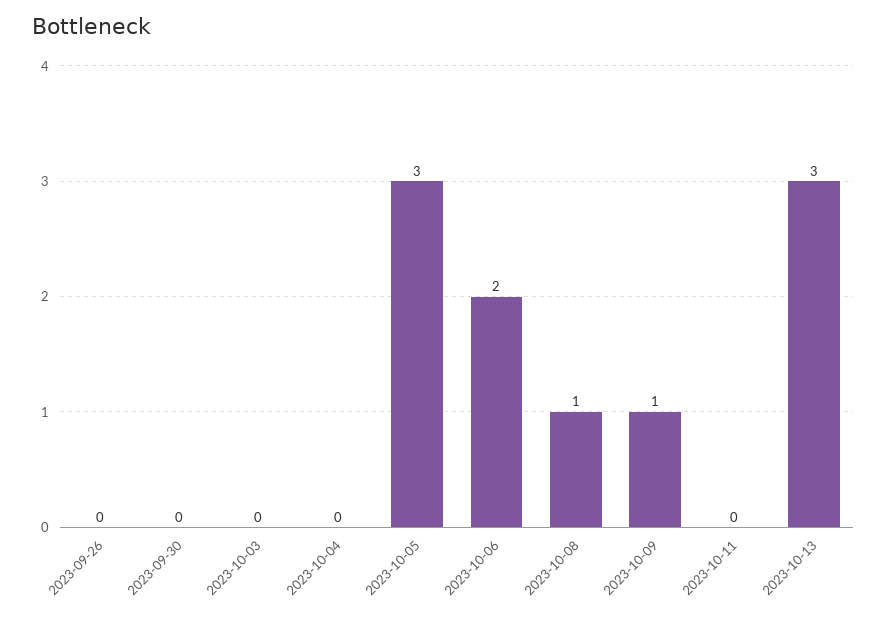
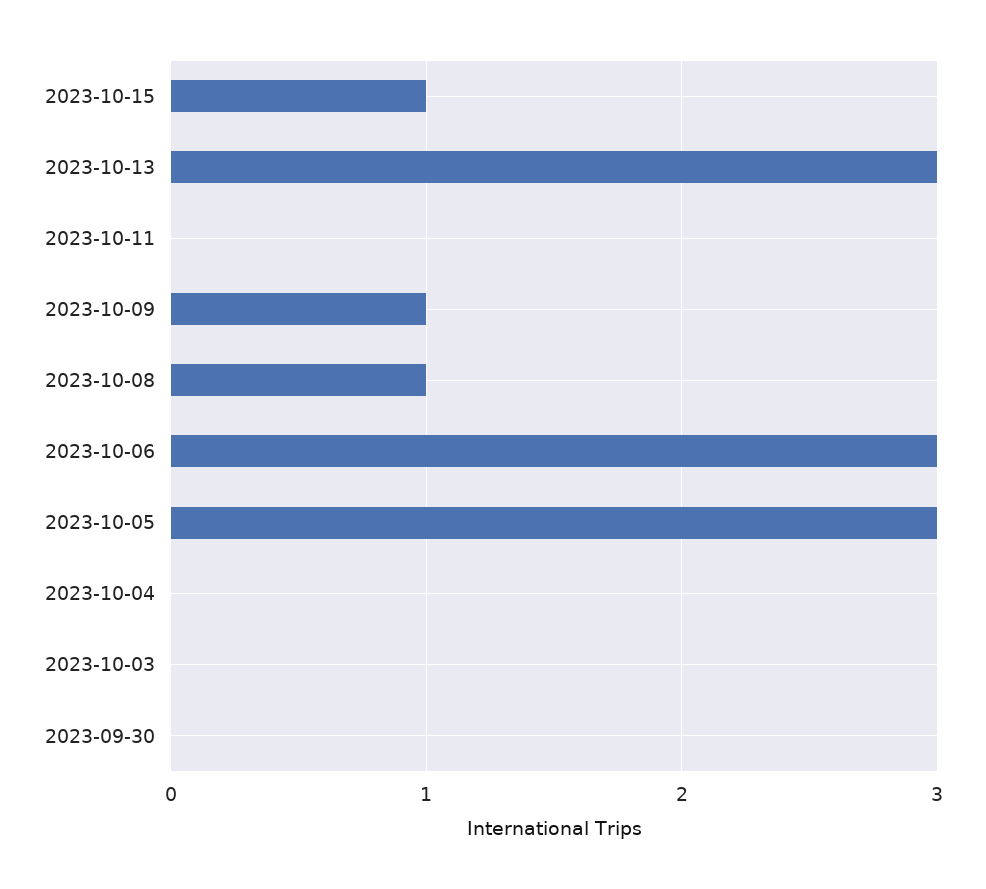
2023-09-26: 0 -> none
2023-10-06: 2 -> 3
2023-10-15: none -> 1

